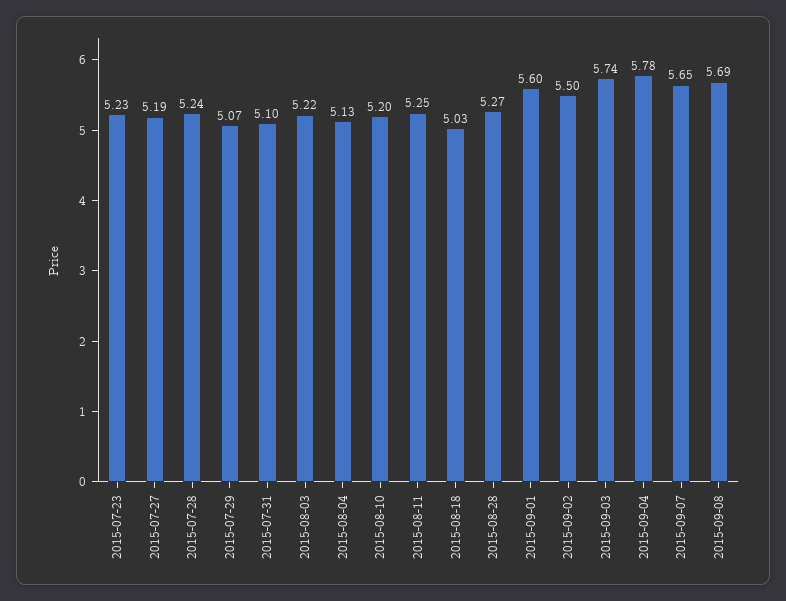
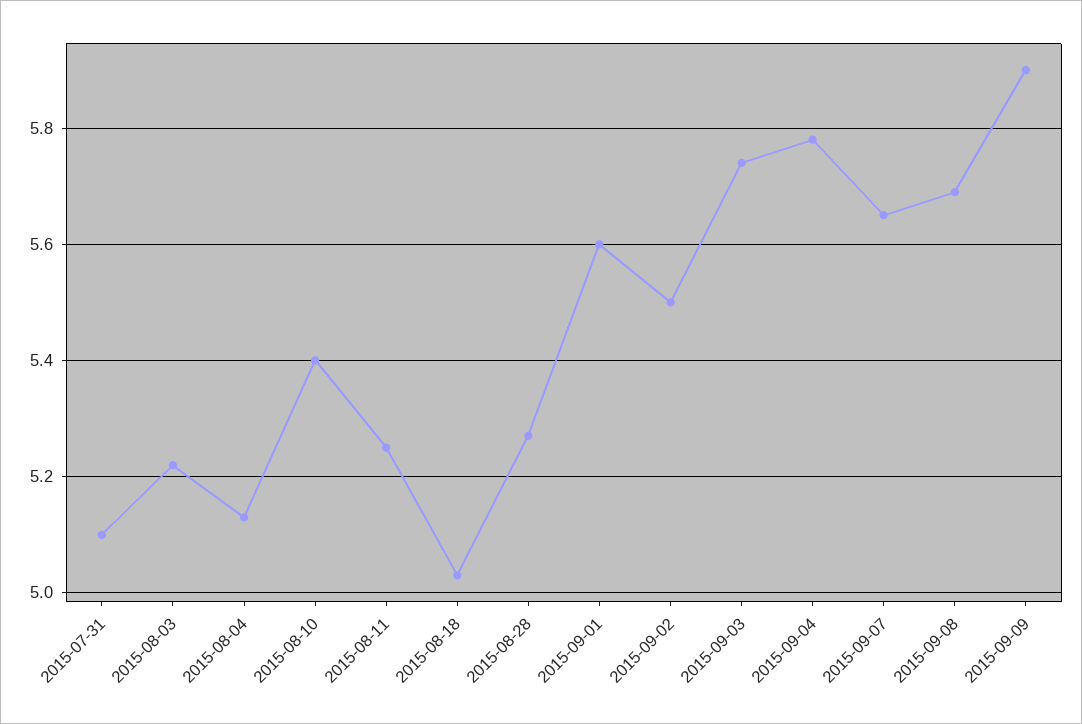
2015-07-23: 5.23 -> none
2015-07-27: 5.19 -> none
2015-07-28: 5.24 -> none
2015-07-29: 5.07 -> none
2015-08-10: 5.2 -> 5.4
2015-09-09: none -> 5.9

